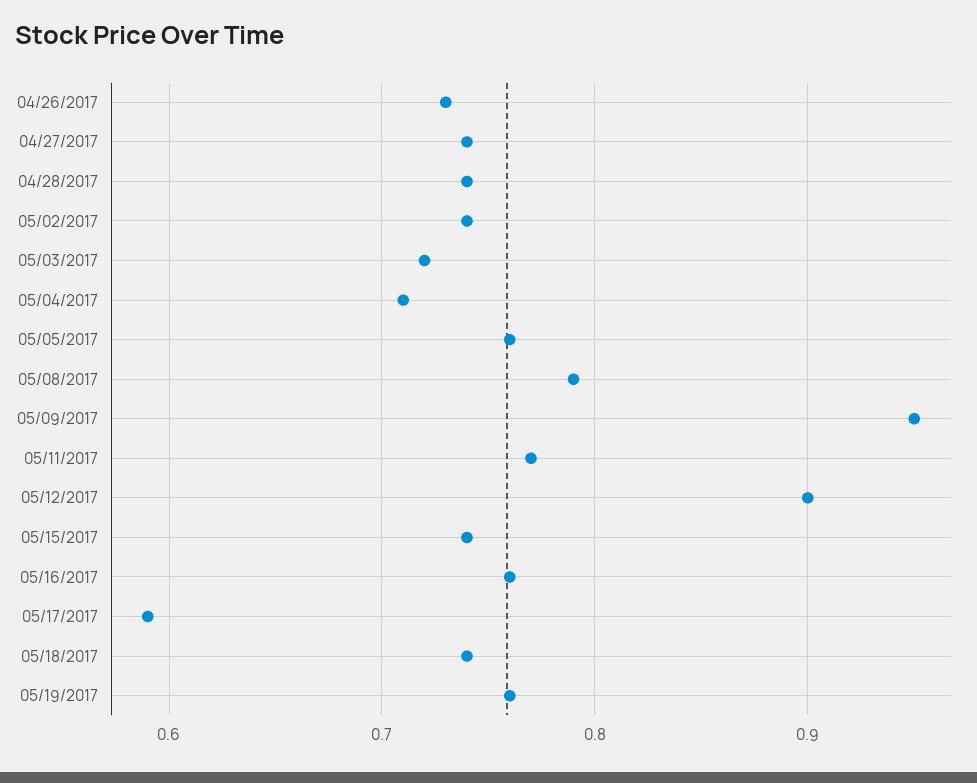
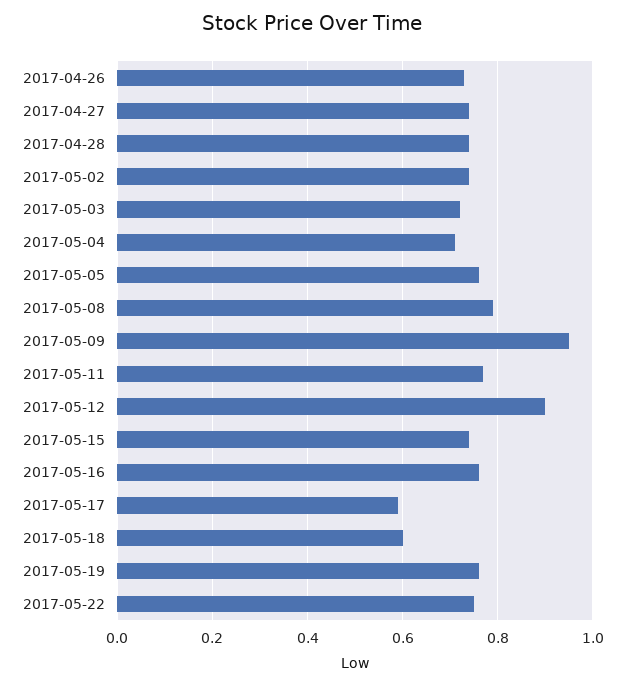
05/18/2017: 0.74 -> 0.6
2017-05-22: none -> 0.75

